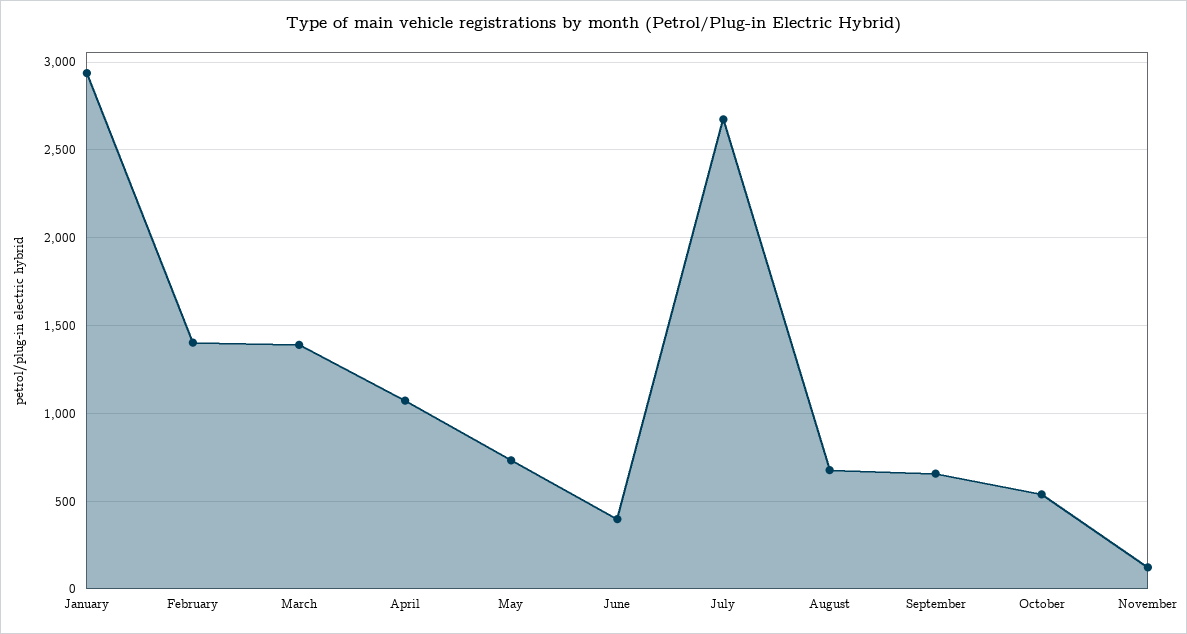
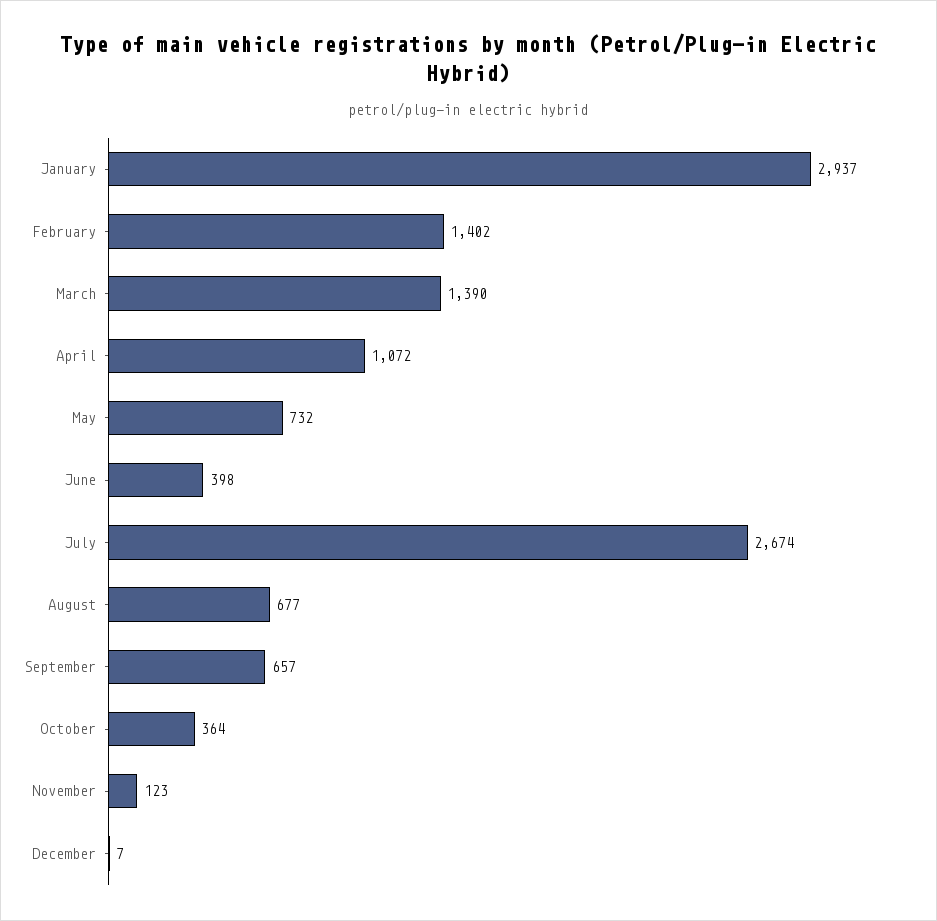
October: 550 -> 364
December: none -> 7

